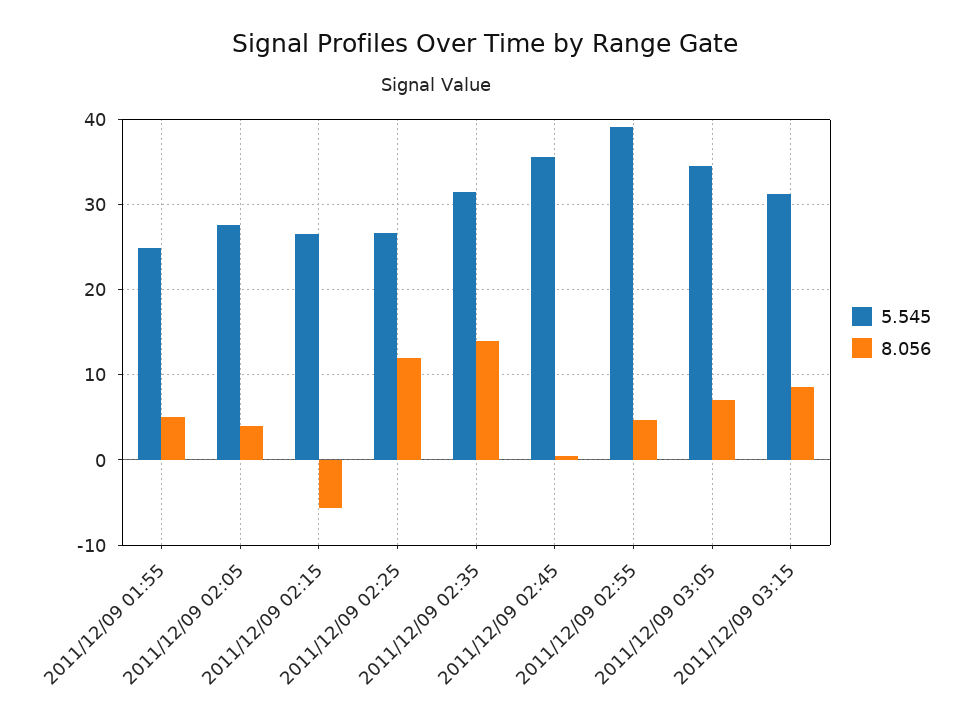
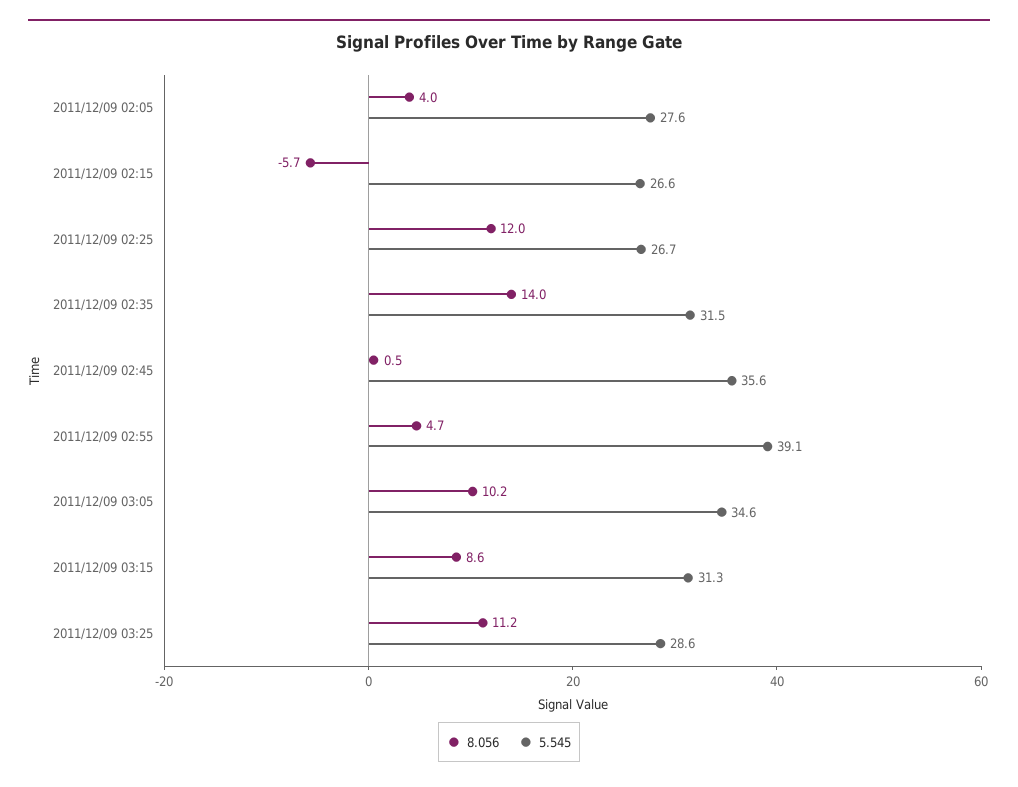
5.545, 2011/12/09 01:55: 25 -> none
8.056, 2011/12/09 01:55: 5 -> none
8.056, 2011/12/09 03:05: 7 -> 10.2
8.056, 2011/12/09 03:25: none -> 11.2
5.545, 2011/12/09 03:25: none -> 28.6

